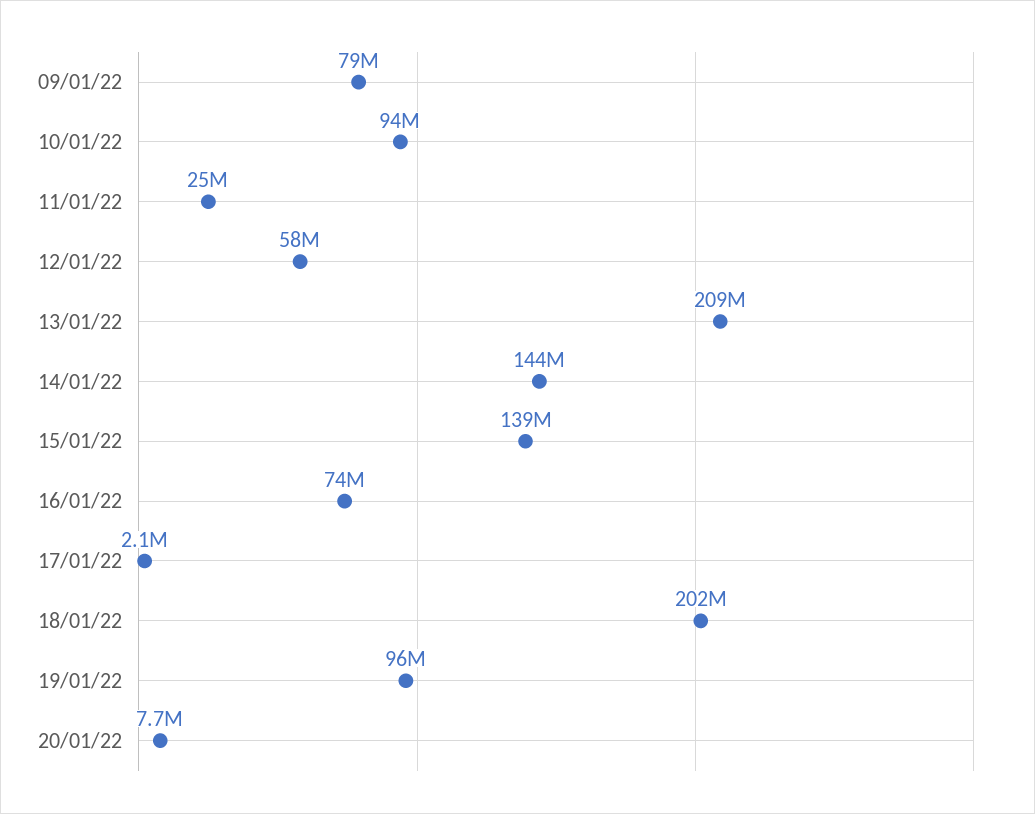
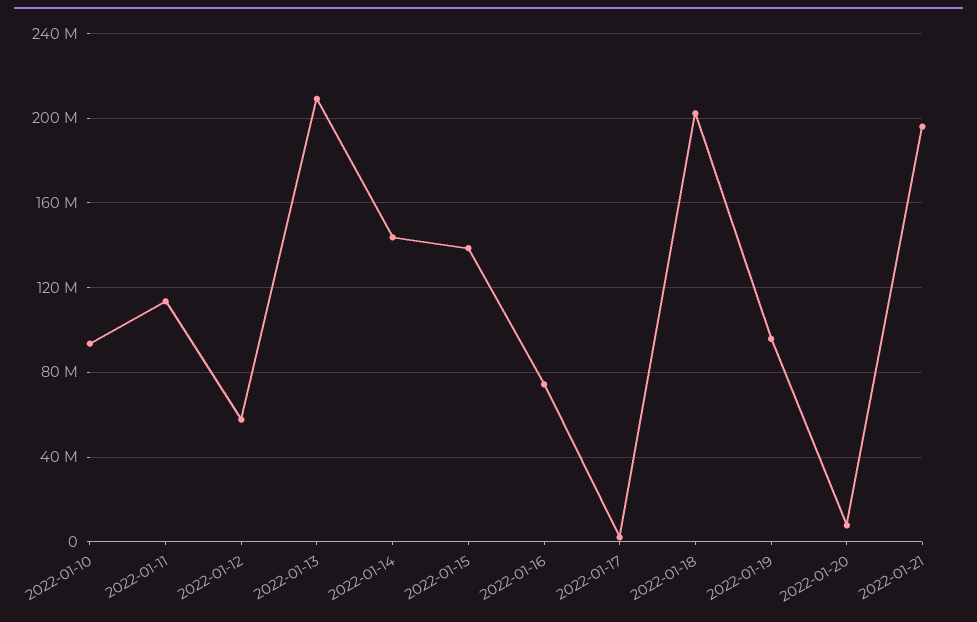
09/01/22: 79000000 -> none
11/01/22: 25000000 -> 115000000
2022-01-21: none -> 195000000

